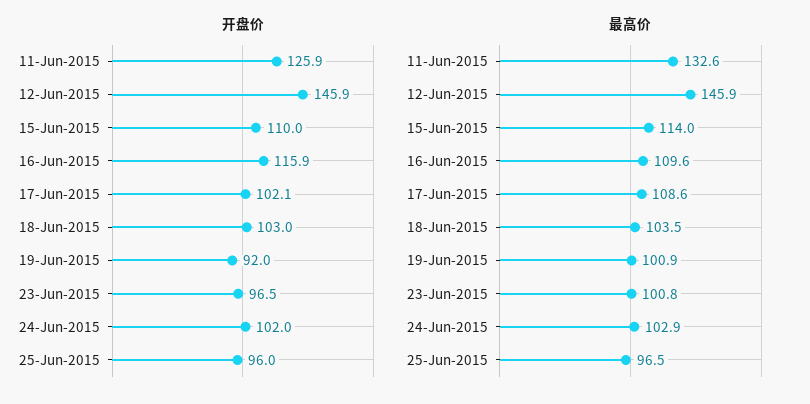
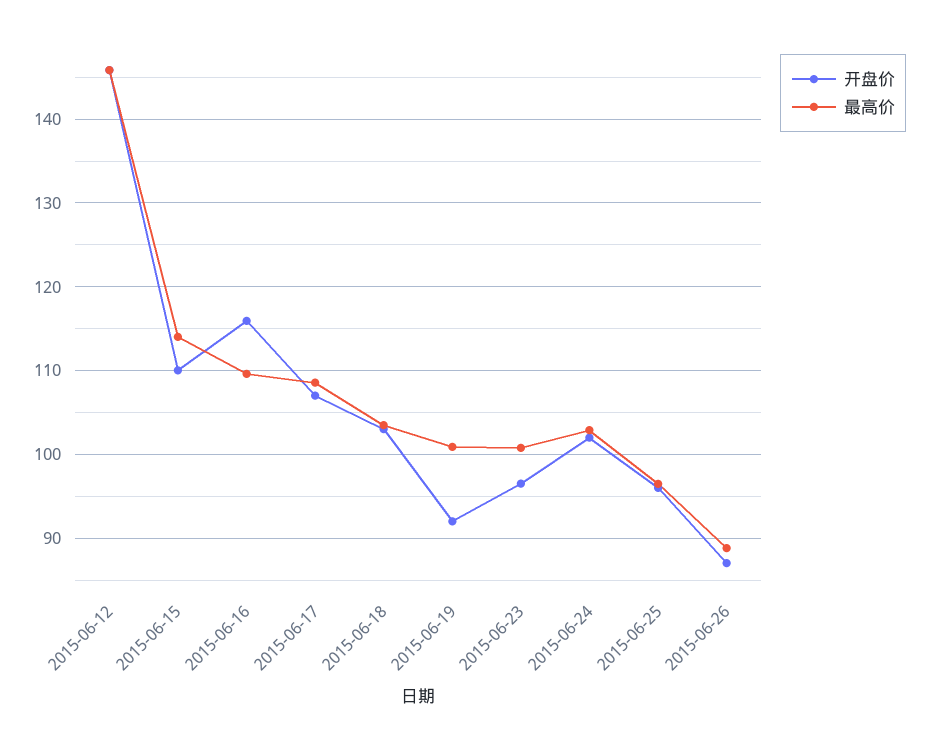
开盘价, 11-Jun-2015: 125.9 -> none
开盘价, 17-Jun-2015: 102.1 -> 107
最高价, 11-Jun-2015: 132.6 -> none
开盘价, 2015-06-26: none -> 87
最高价, 2015-06-26: none -> 89

